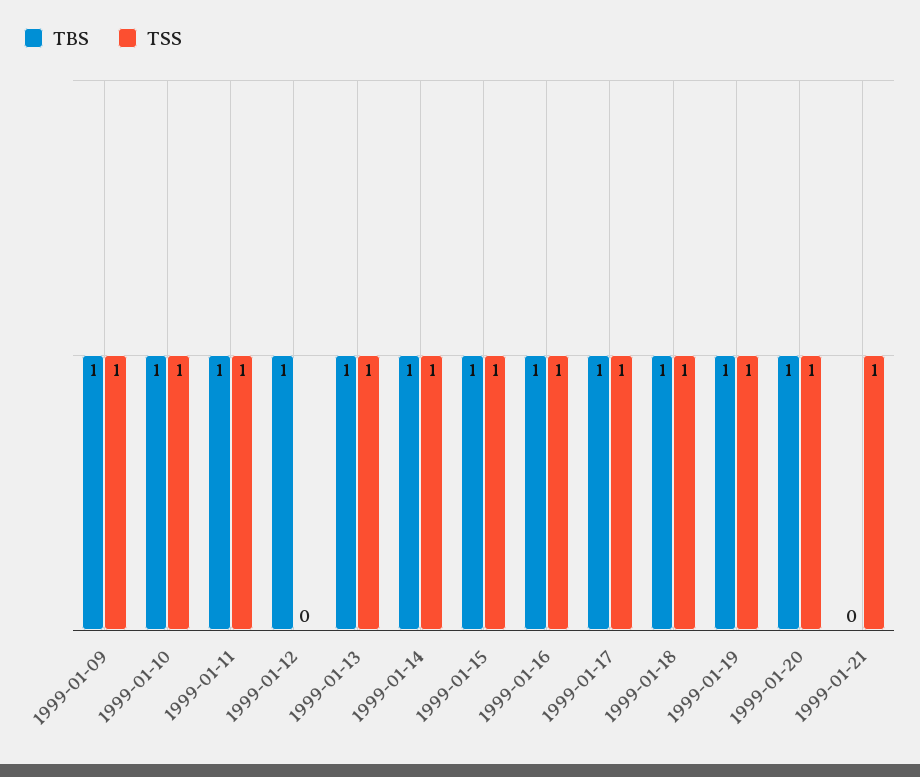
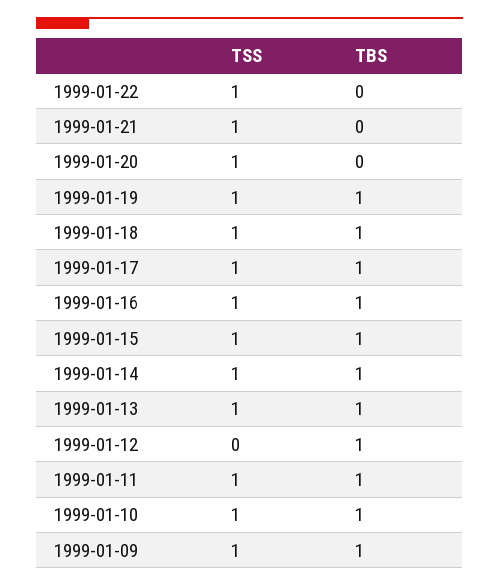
TBS, 1999-01-20: 1 -> 0
TSS, 1999-01-22: none -> 1
TBS, 1999-01-22: none -> 0

